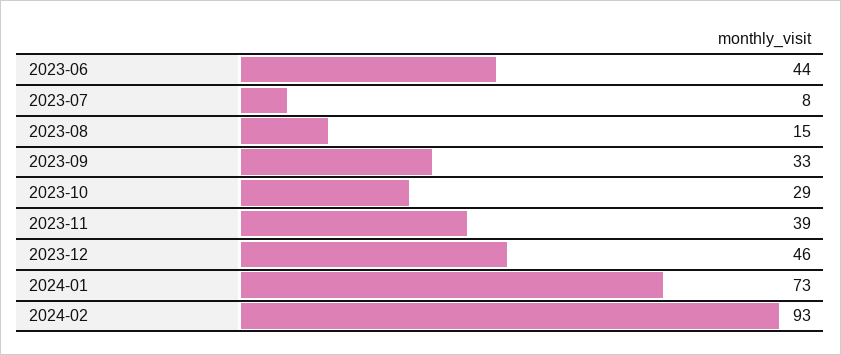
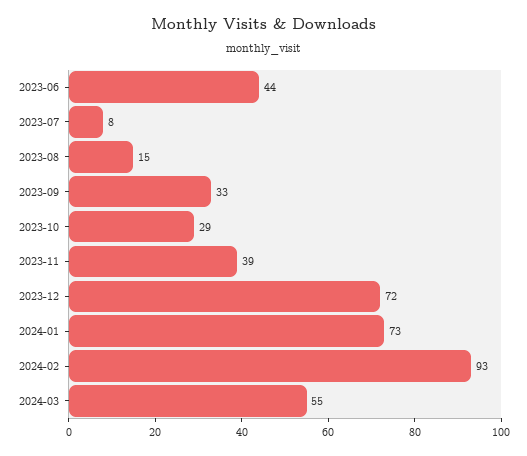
2023-12: 46 -> 72
2024-03: none -> 55

